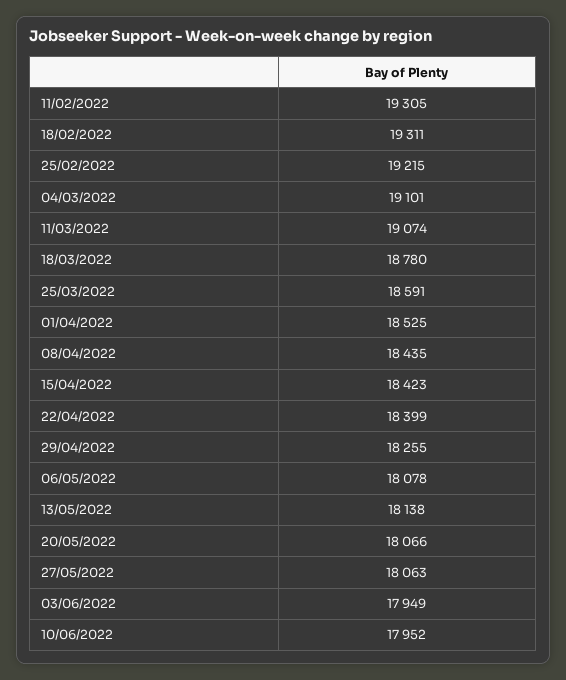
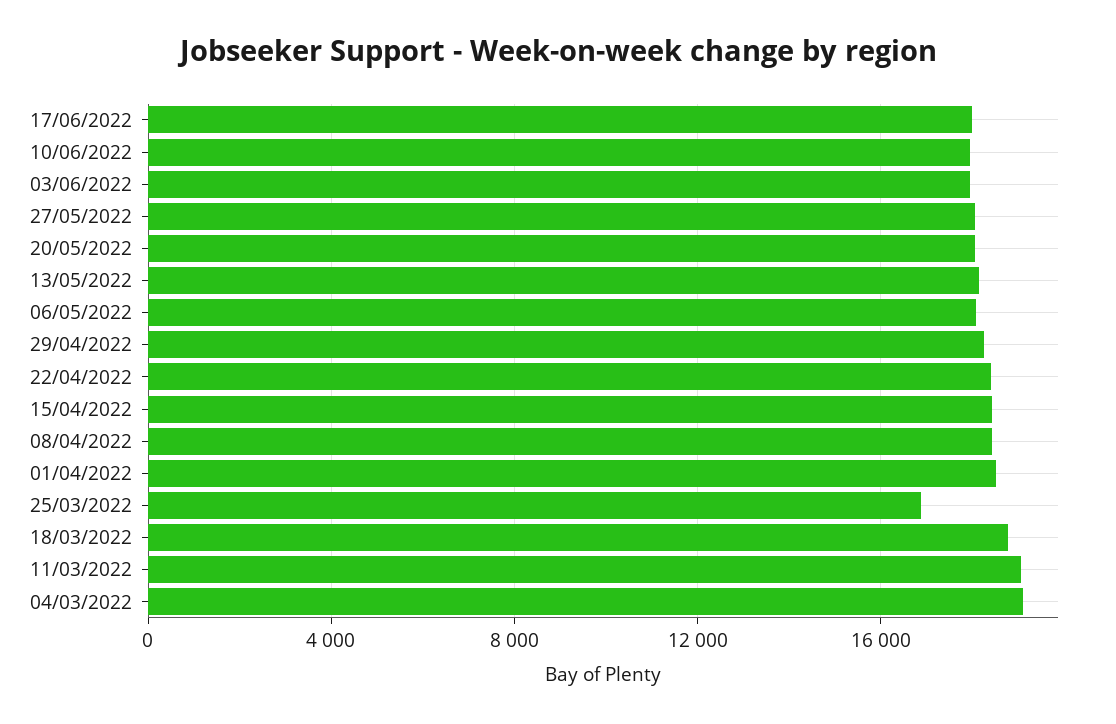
11/02/2022: 19305 -> none
18/02/2022: 19311 -> none
25/02/2022: 19215 -> none
25/03/2022: 18591 -> 17000
17/06/2022: none -> 18000

